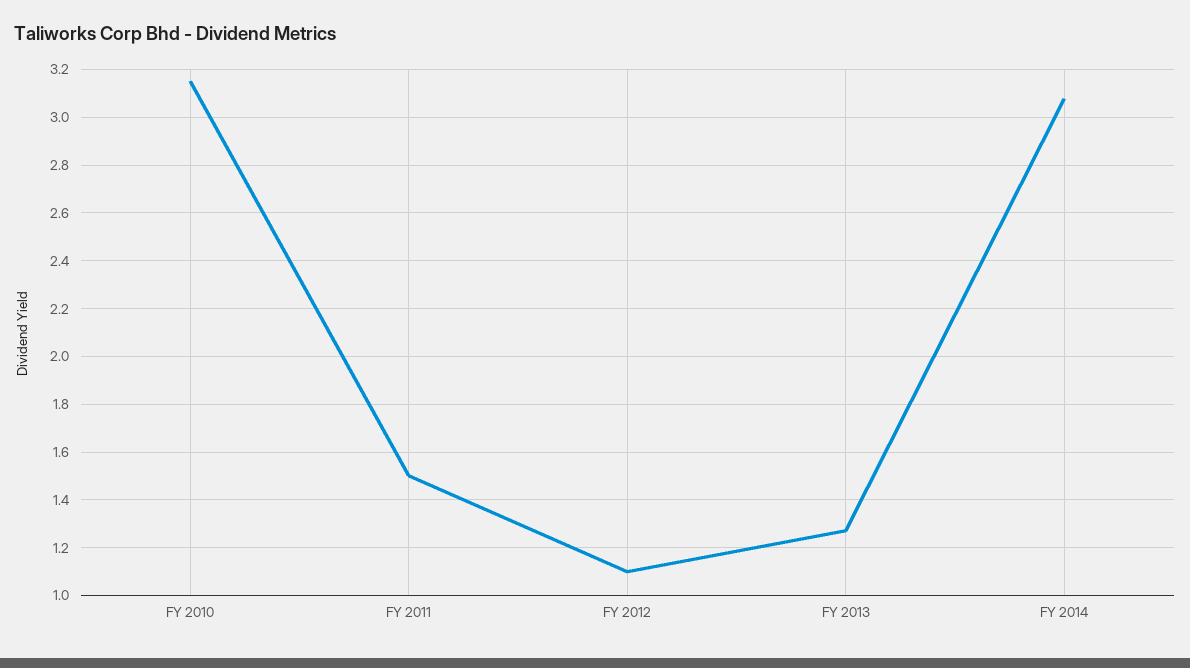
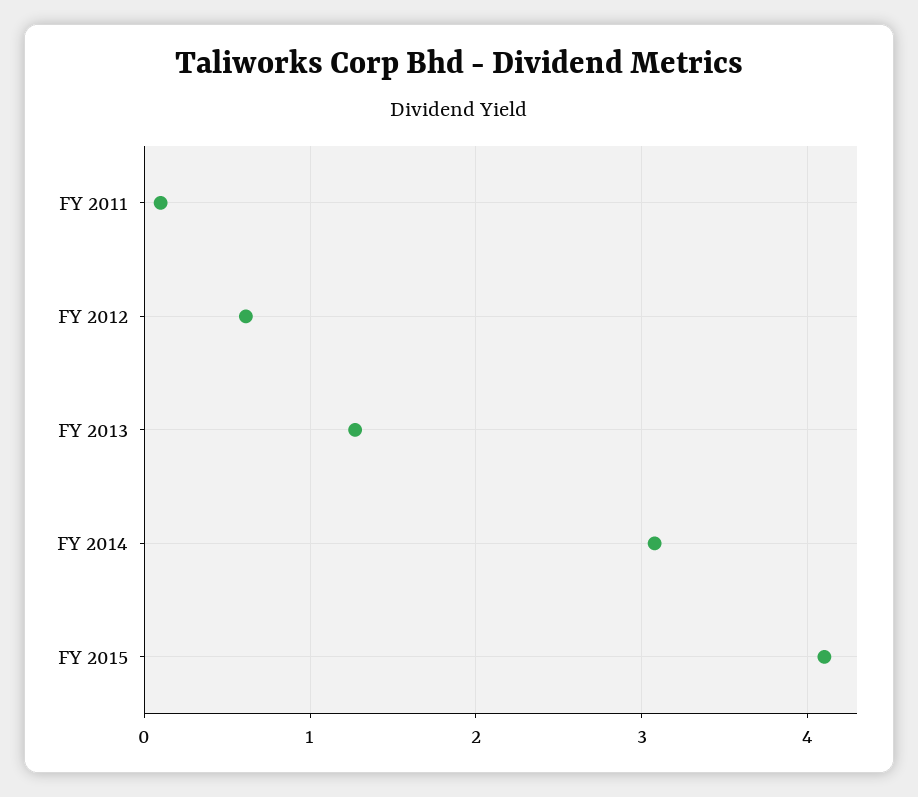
FY 2010: 3.15 -> none
FY 2011: 1.5 -> 0.1
FY 2012: 1.1 -> 0.6
FY 2015: none -> 4.1

